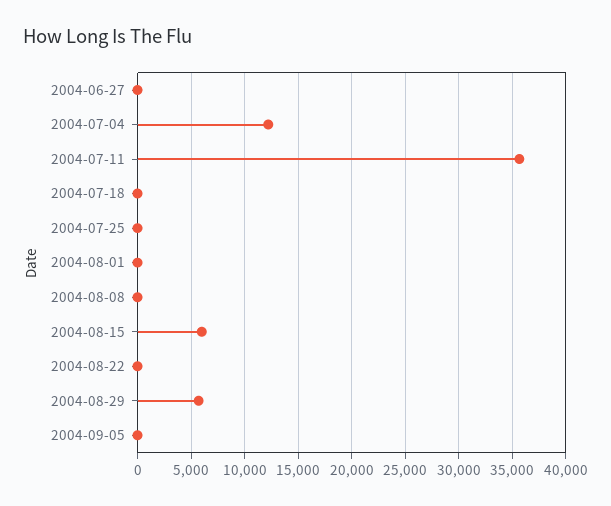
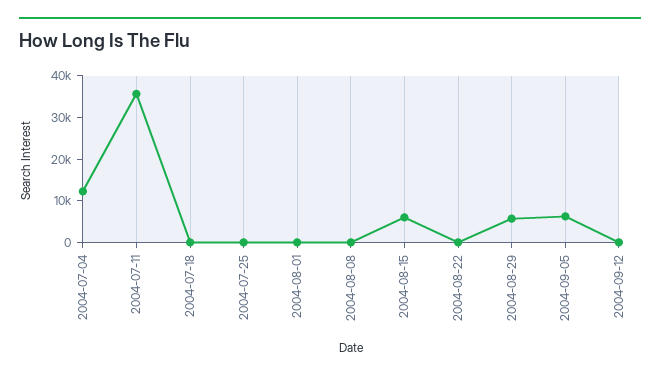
2004-06-27: 0 -> none
2004-09-05: 0 -> 6000
2004-09-12: none -> 0

